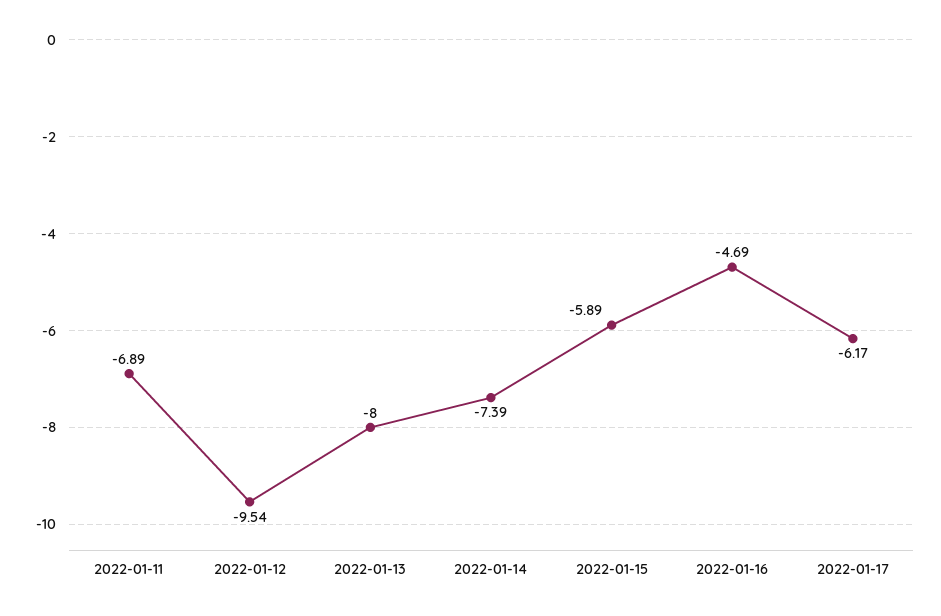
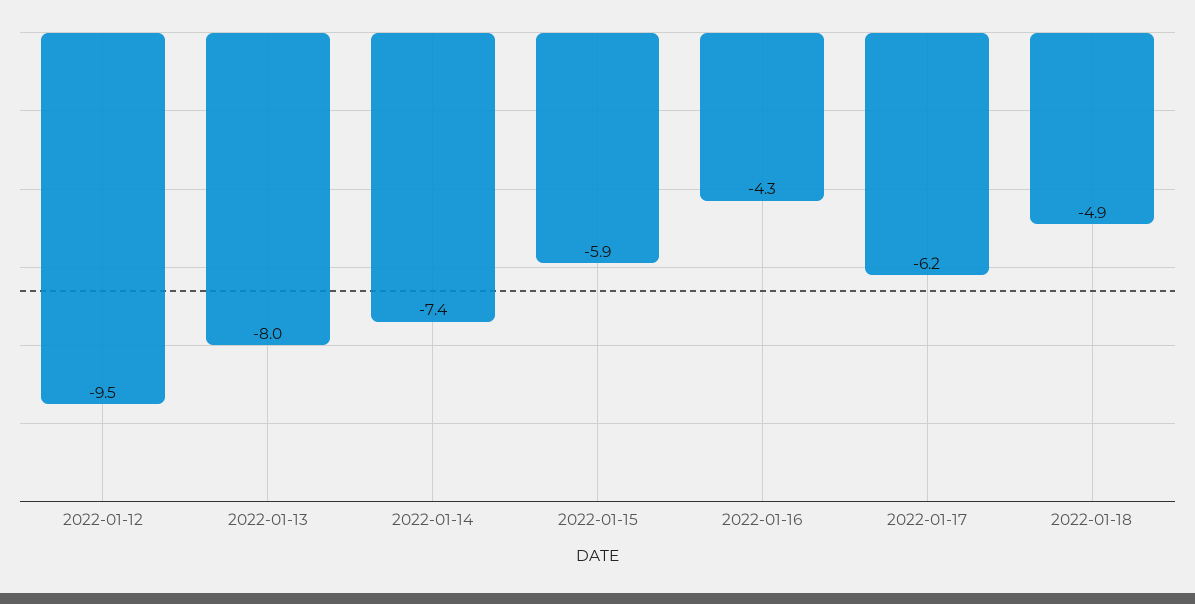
2022-01-11: -6.89 -> none
2022-01-16: -4.69 -> -4.3
2022-01-18: none -> -4.9

